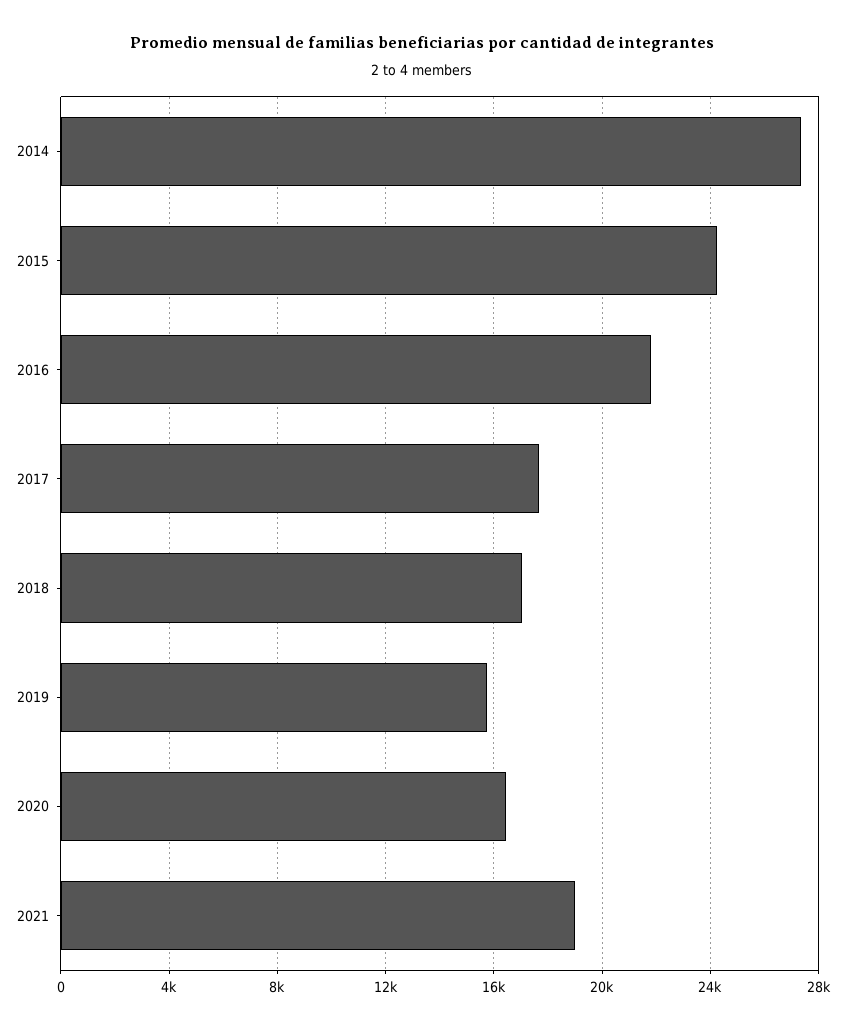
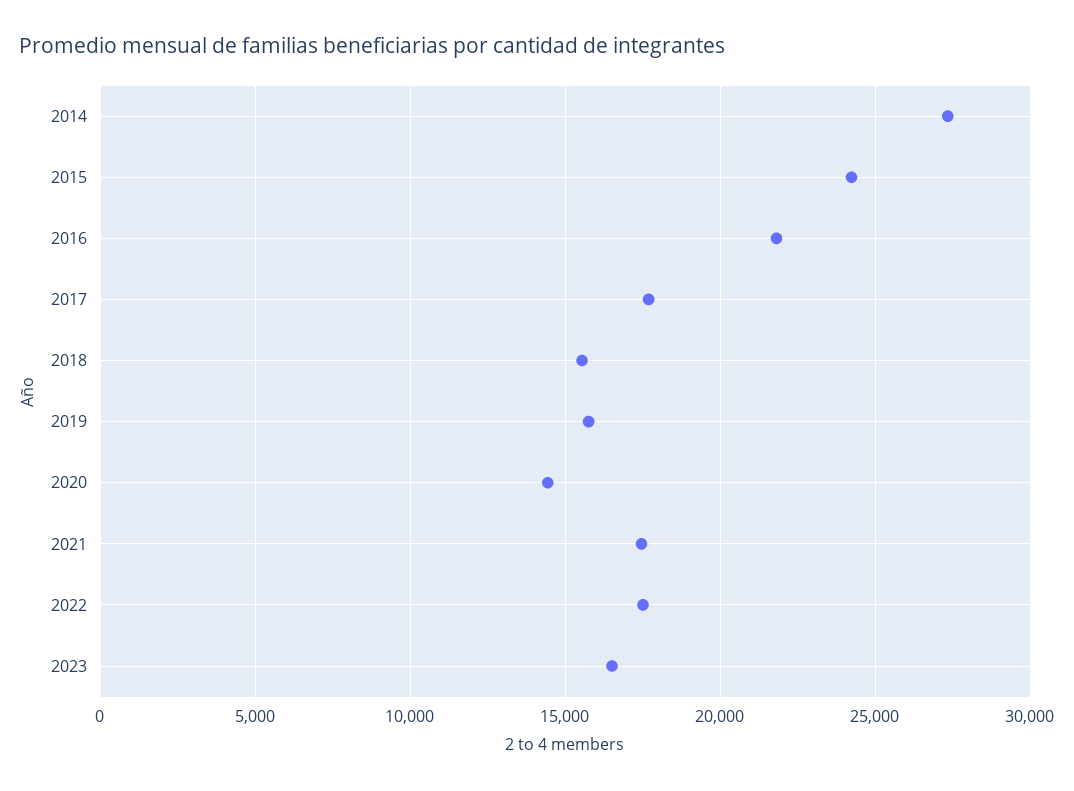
2018: 17000 -> 15500
2020: 16500 -> 14500
2021: 19000 -> 17500
2022: none -> 17500
2023: none -> 16500

